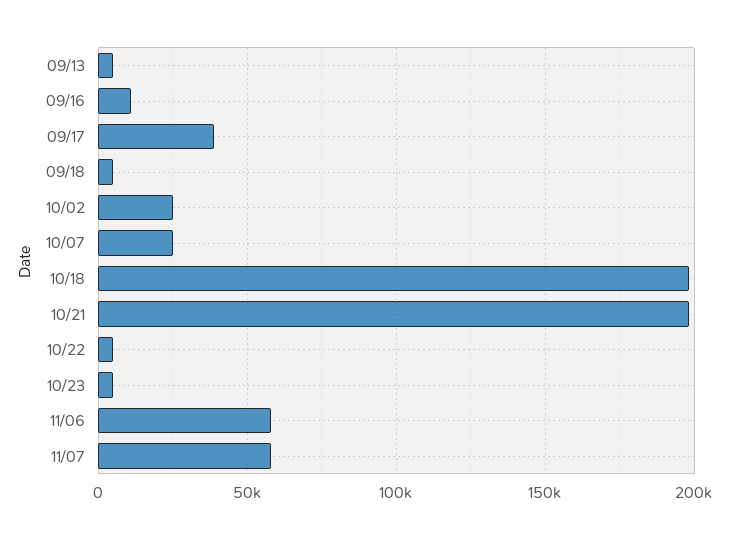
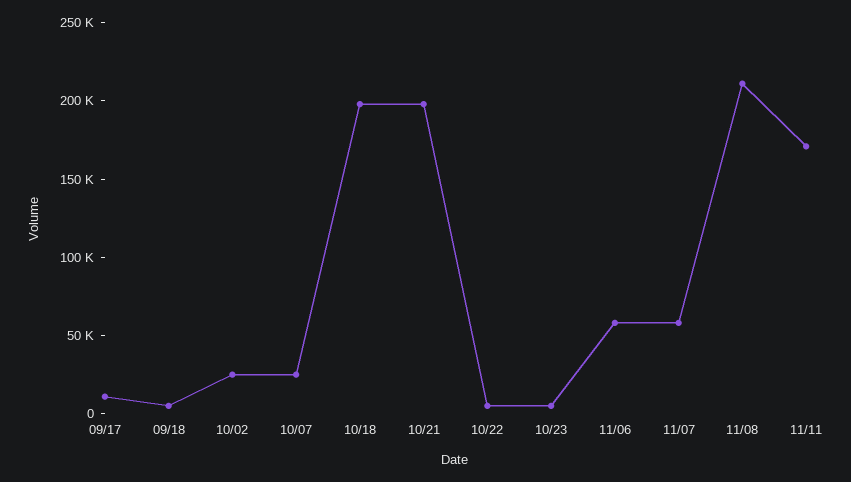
09/13: 5000 -> none
09/16: 10000 -> none
09/17: 40000 -> 10000
11/08: none -> 210000
11/11: none -> 170000

